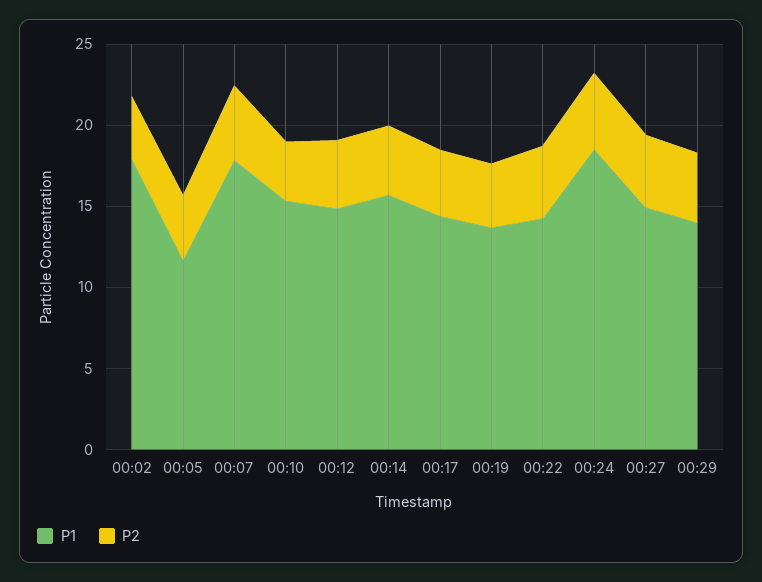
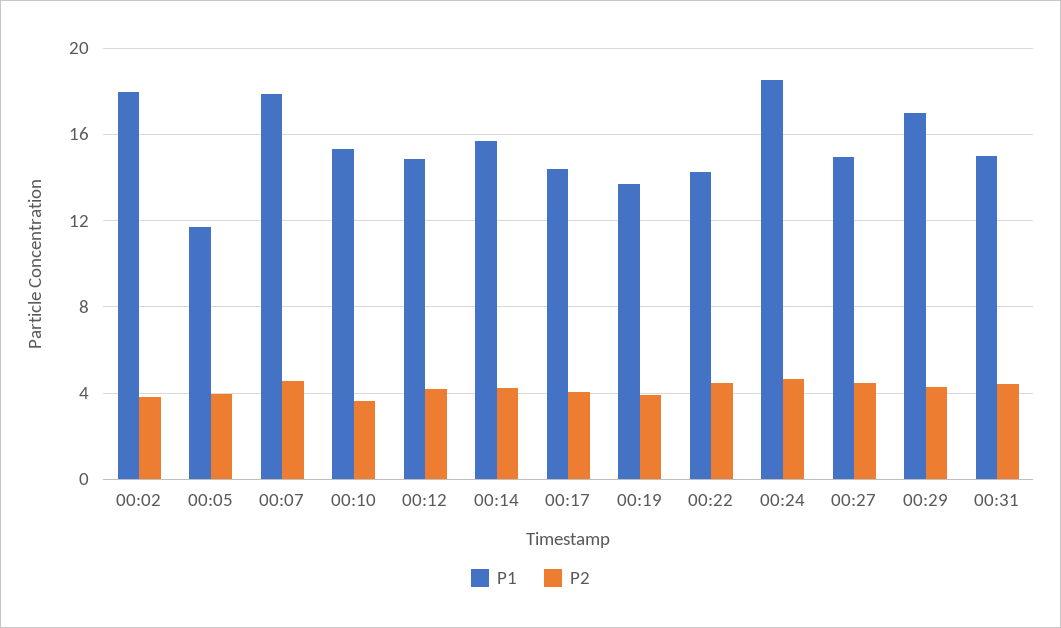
P1, 00:29: 14 -> 17
P1, 00:31: none -> 15
P2, 00:31: none -> 4.5

